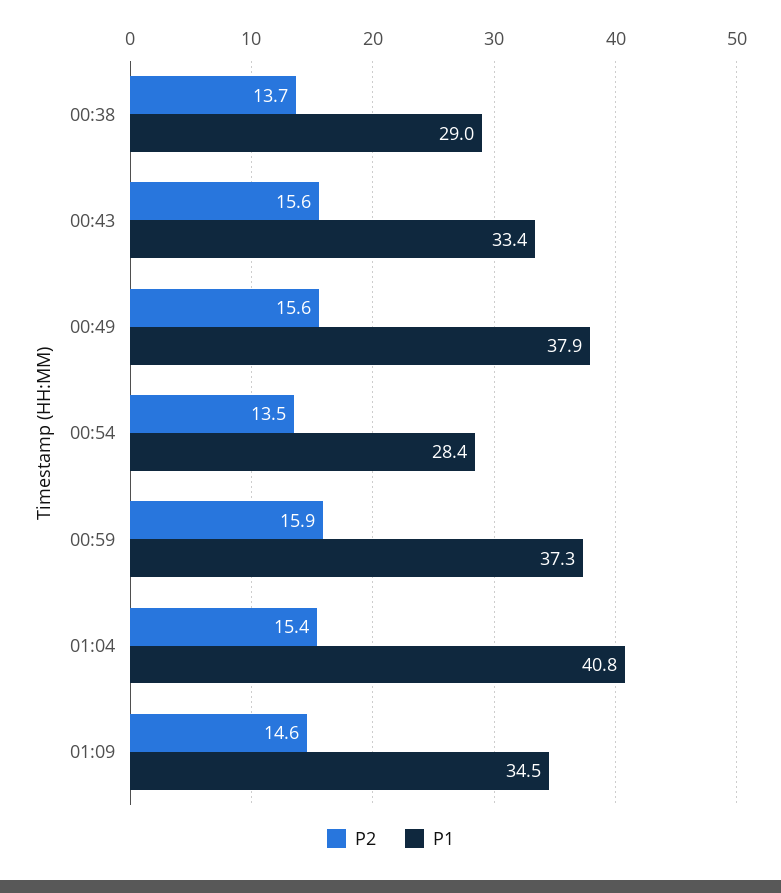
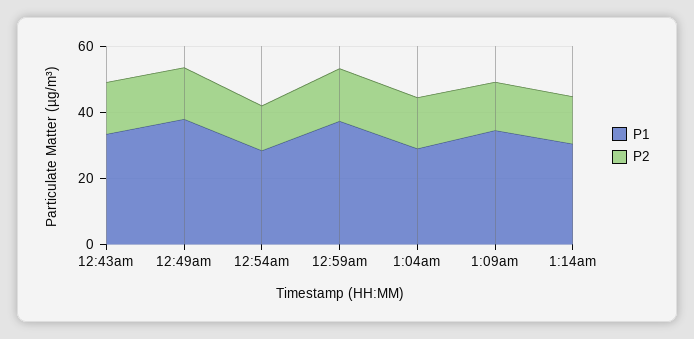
P2, 00:38: 13.7 -> none
P1, 00:38: 29 -> none
P1, 01:04: 40.8 -> 30
P1, 1:14am: none -> 30
P2, 1:14am: none -> 15

